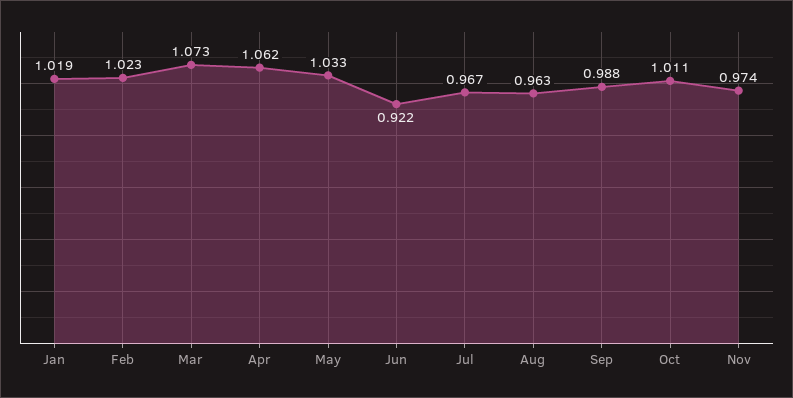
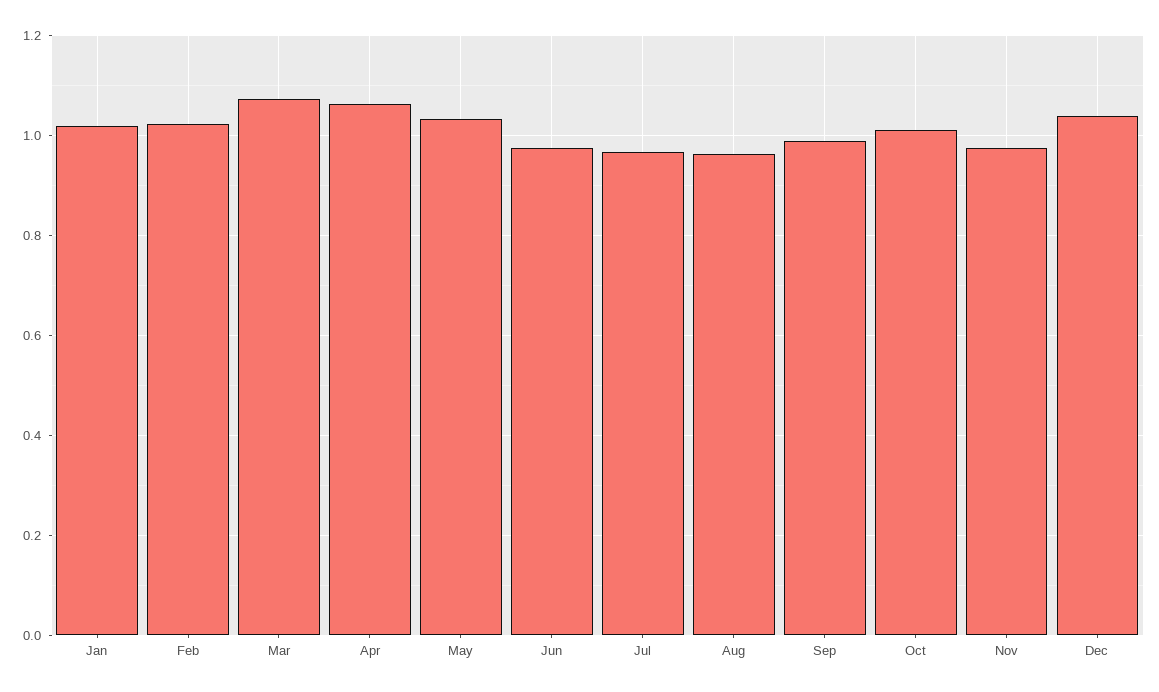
Jun: 0.922 -> 0.98
Dec: none -> 1.04

